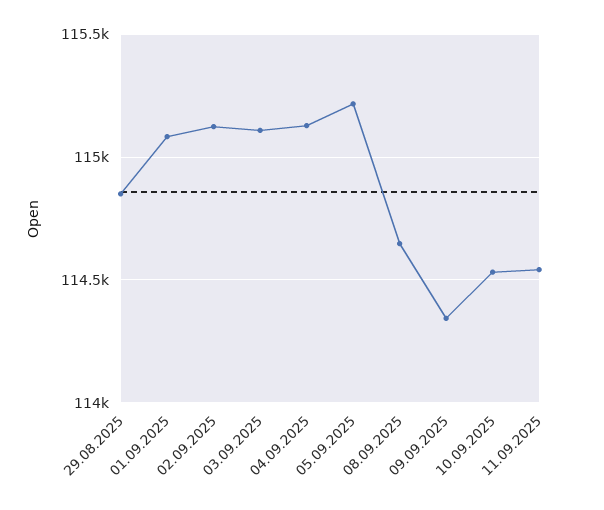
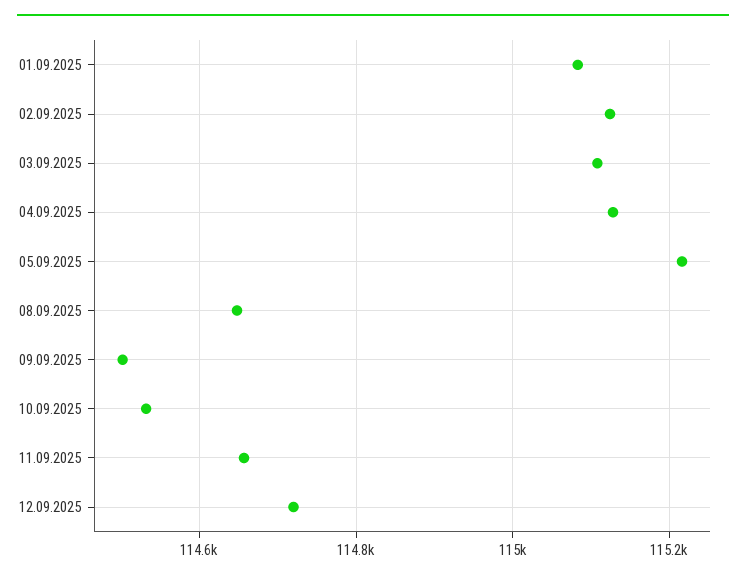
29.08.2025: 114850 -> none
09.09.2025: 114350 -> 114500
11.09.2025: 114550 -> 114660
12.09.2025: none -> 114720

